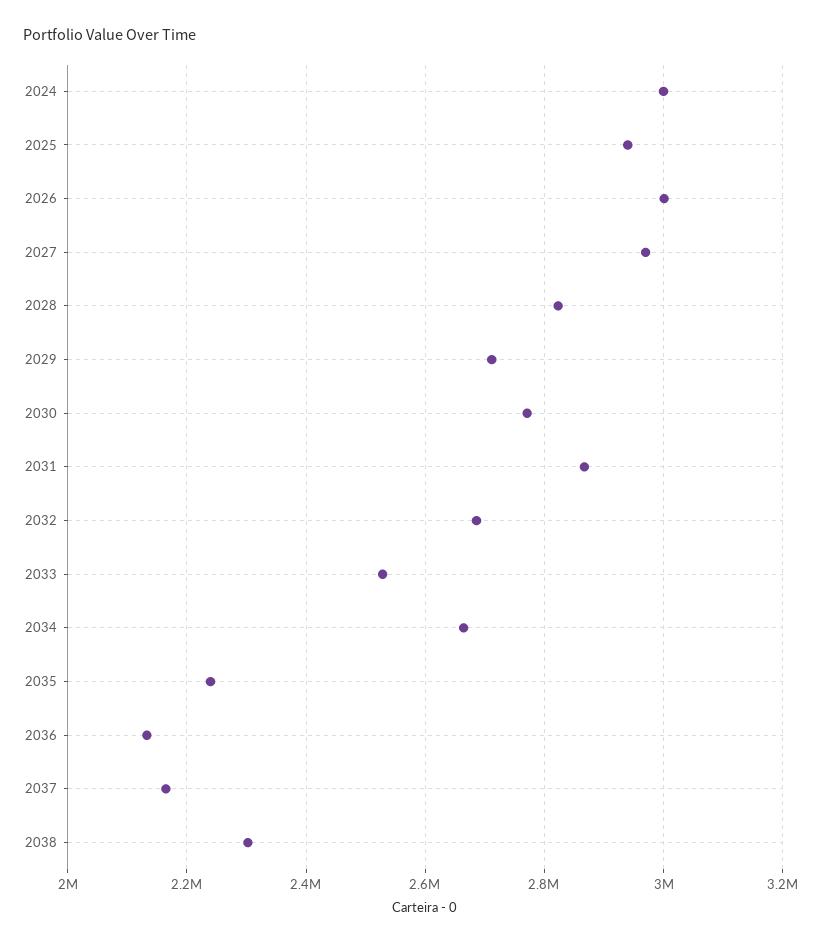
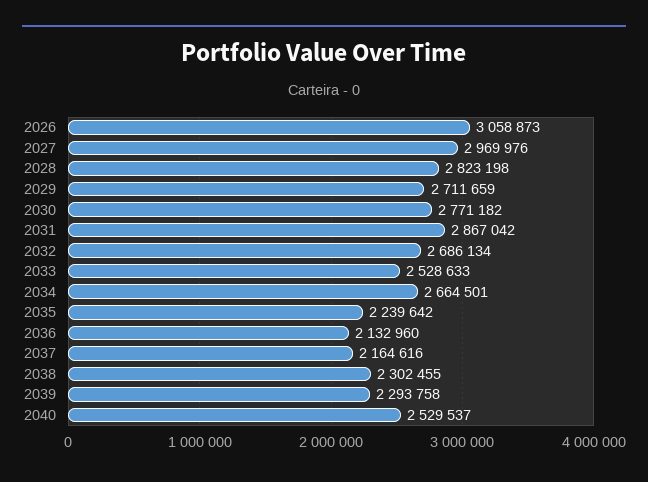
2024: 3000000 -> none
2025: 2940000 -> none
2026: 3000000 -> 3058873
2039: none -> 2293758
2040: none -> 2529537

